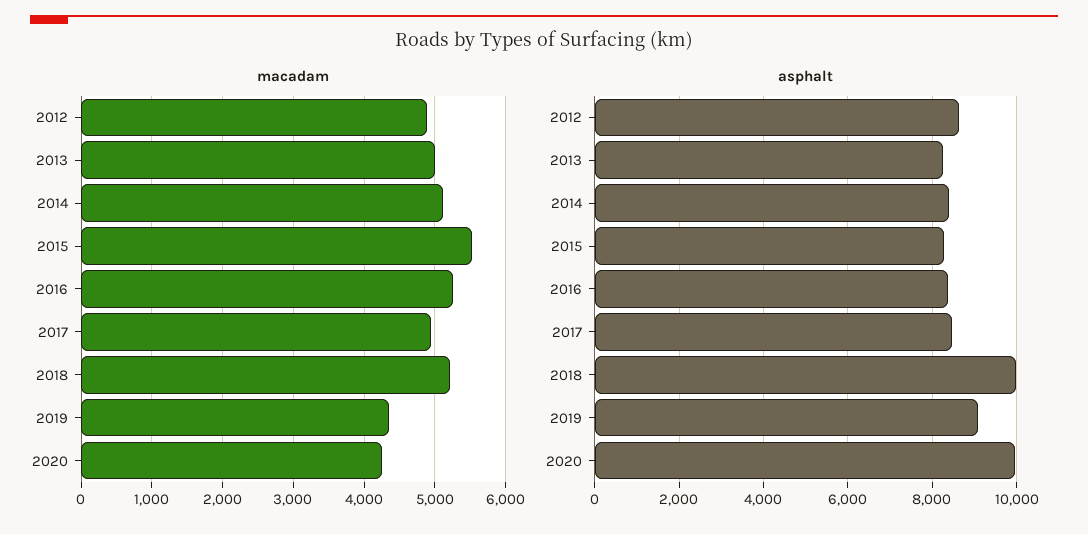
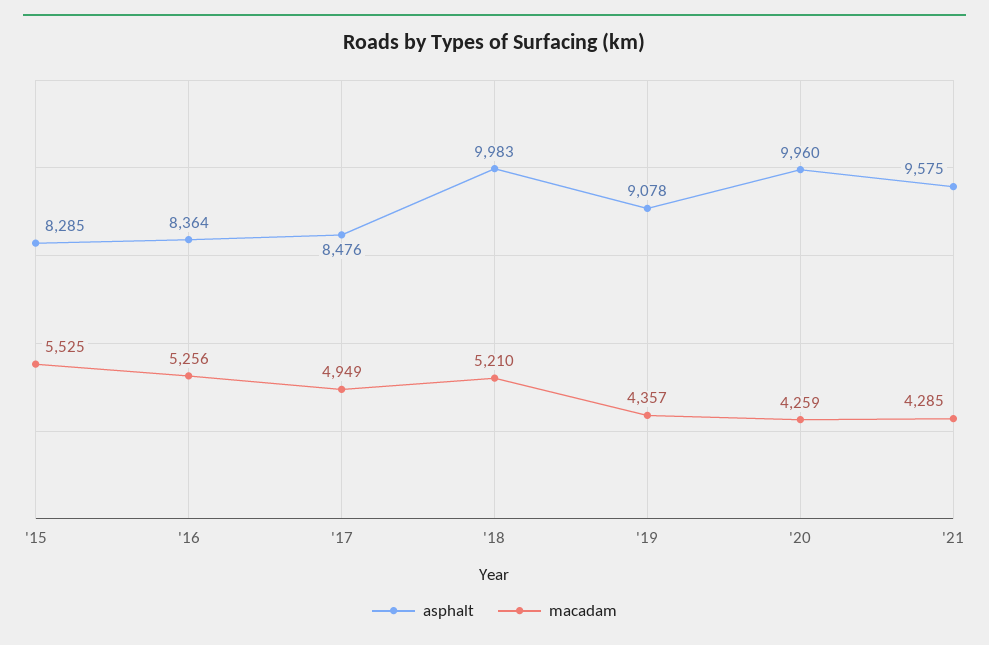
macadam, 2012: 4900 -> none
macadam, 2013: 5000 -> none
macadam, 2014: 5100 -> none
asphalt, 2012: 8600 -> none
asphalt, 2013: 8200 -> none
asphalt, 2014: 8400 -> none
asphalt, '21: none -> 9575
macadam, '21: none -> 4285

